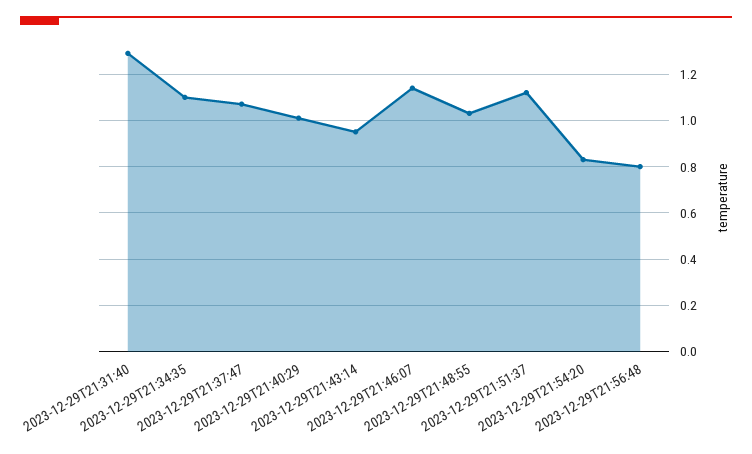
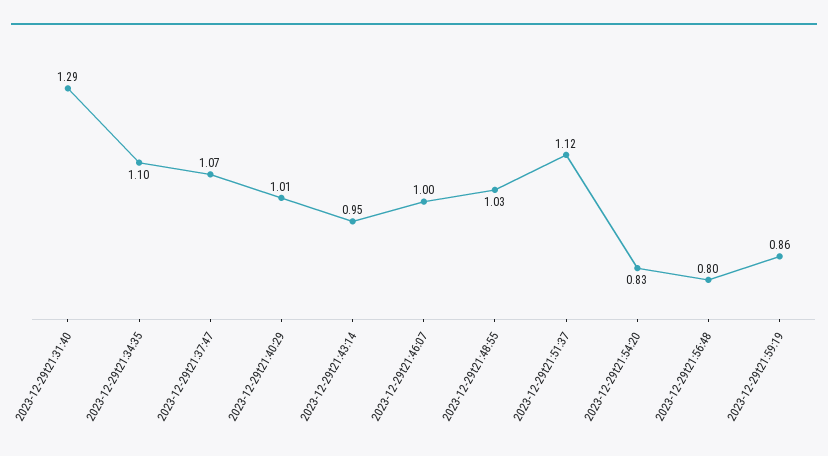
2023-12-29T21:46:07: 1.15 -> 1
2023-12-29t21:59:19: none -> 0.86

